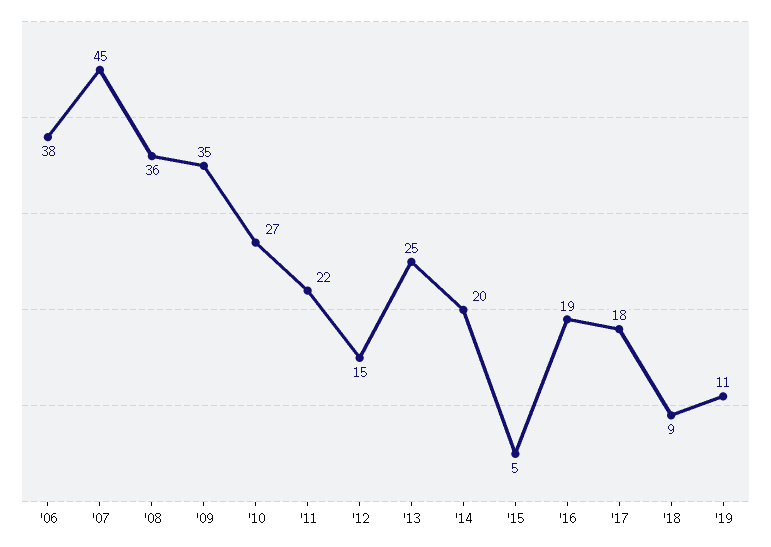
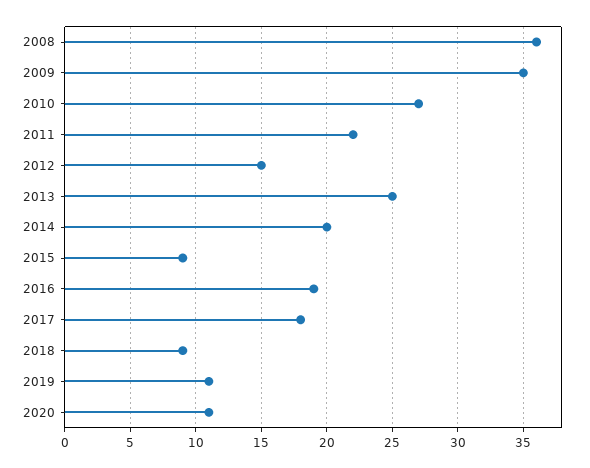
'06: 38 -> none
'07: 45 -> none
'15: 5 -> 9
2020: none -> 11

